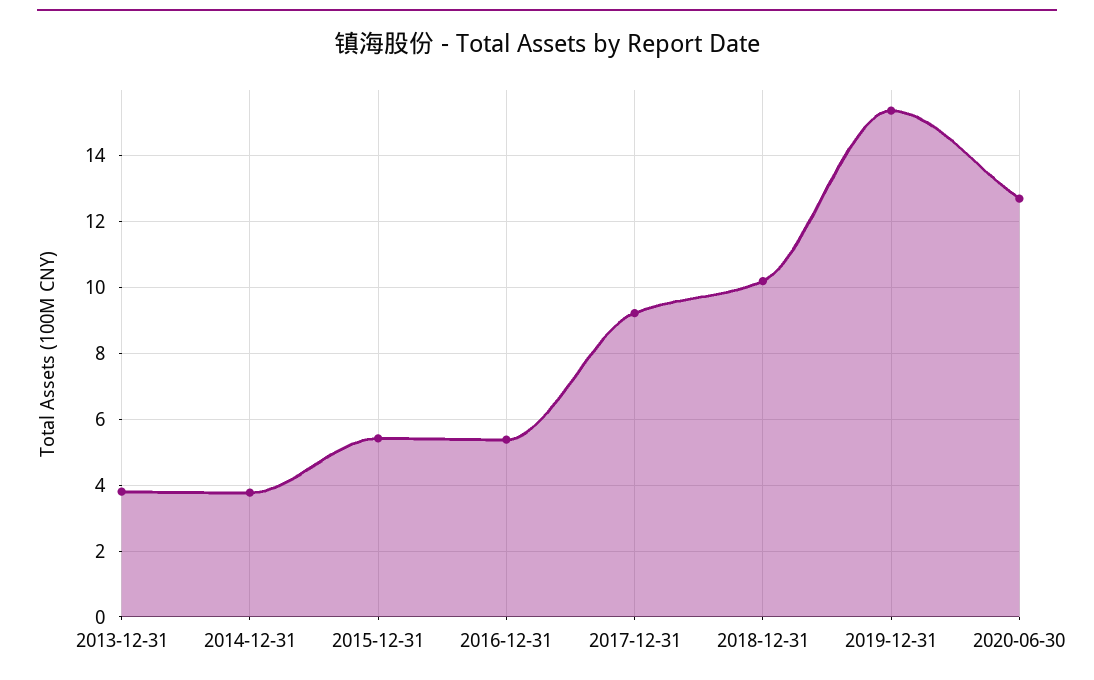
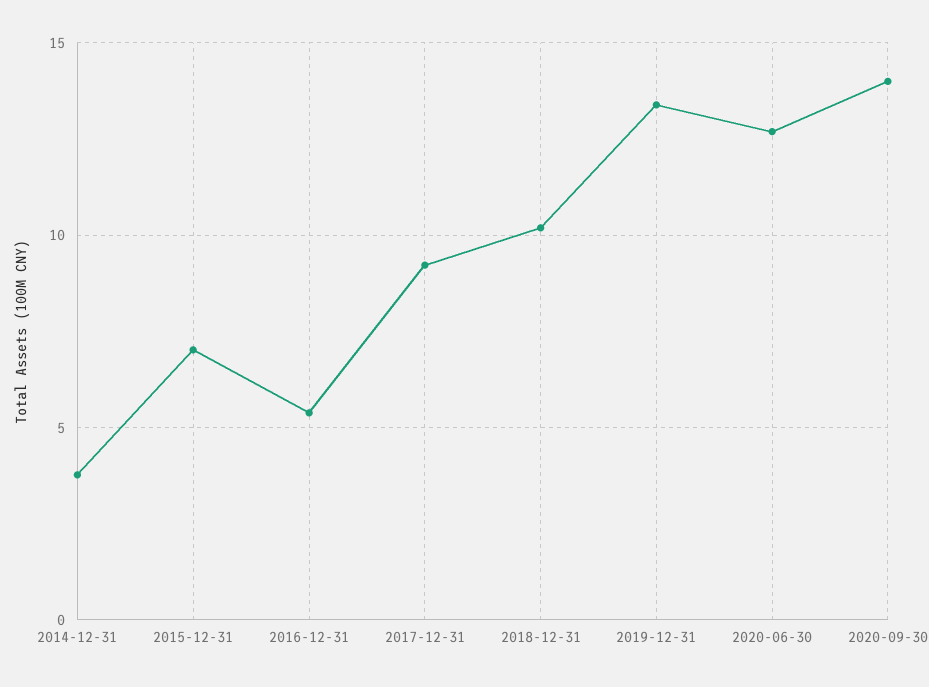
2013-12-31: 3.8 -> none
2015-12-31: 5.4 -> 7
2019-12-31: 15.4 -> 13.5
2020-09-30: none -> 14

